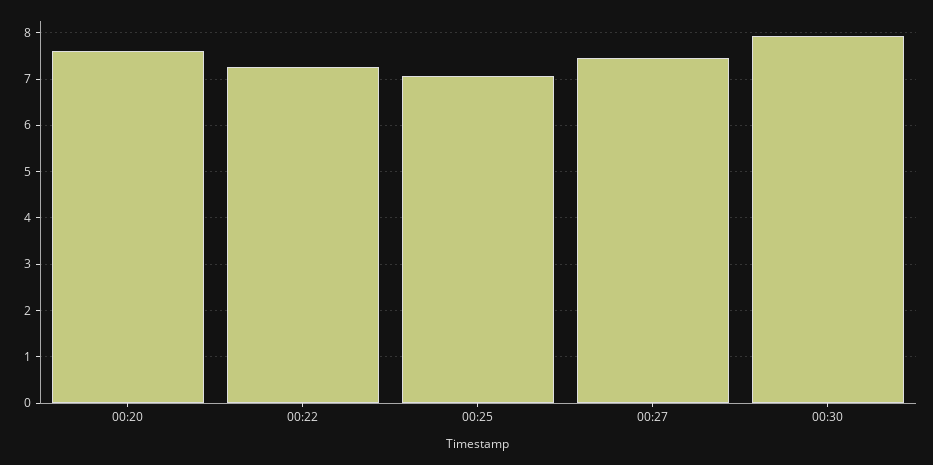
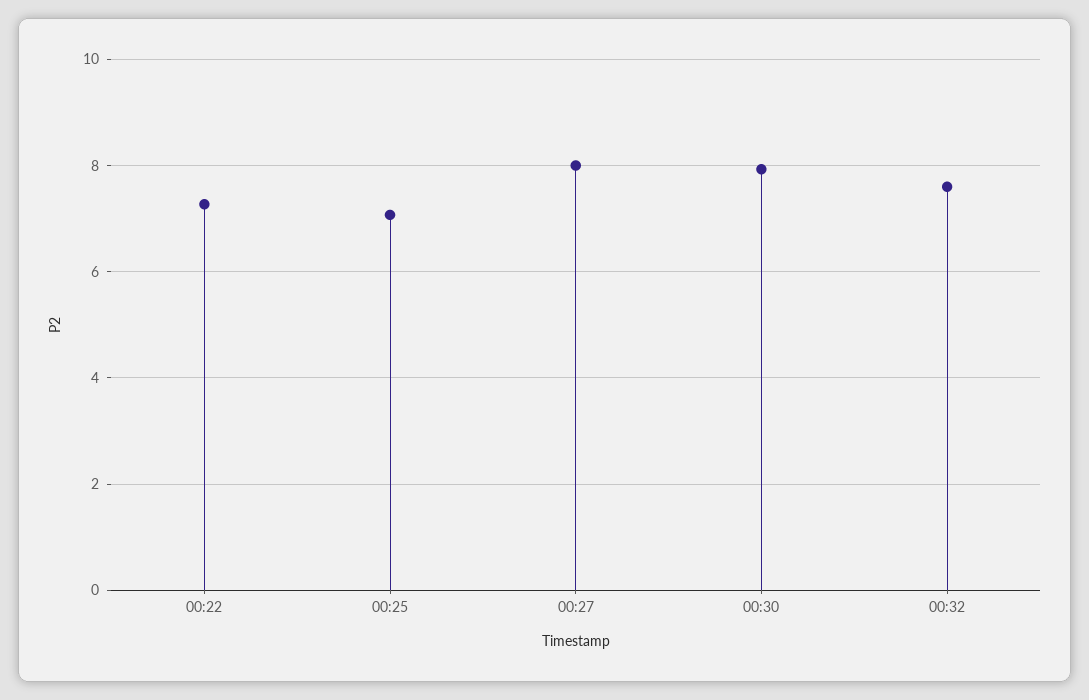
00:20: 7.6 -> none
00:27: 7.4 -> 8
00:32: none -> 7.6

